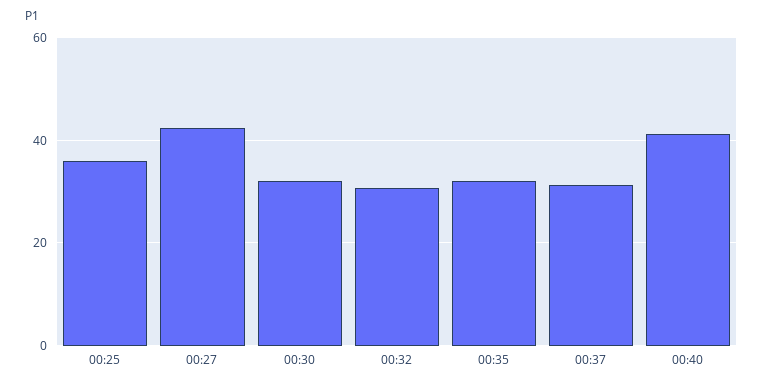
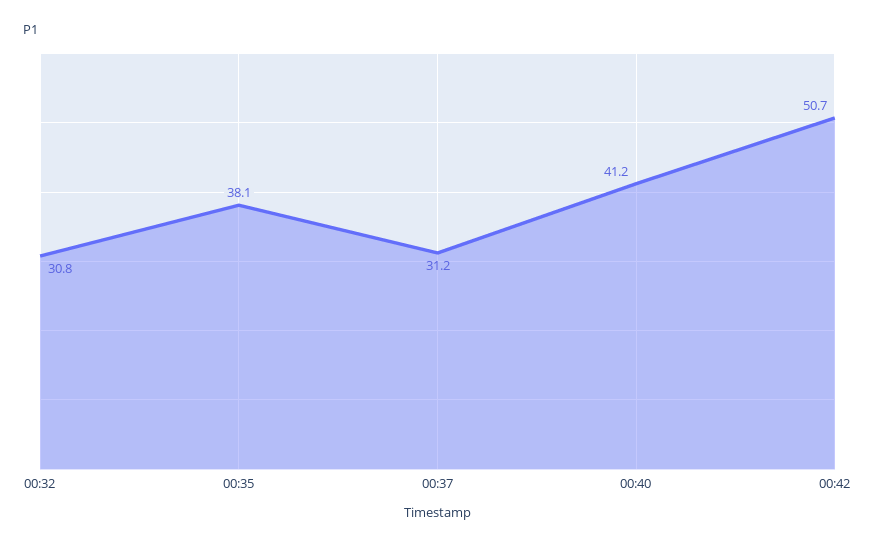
00:25: 36 -> none
00:27: 42 -> none
00:30: 32 -> none
00:35: 32 -> 38.1
00:42: none -> 50.7

